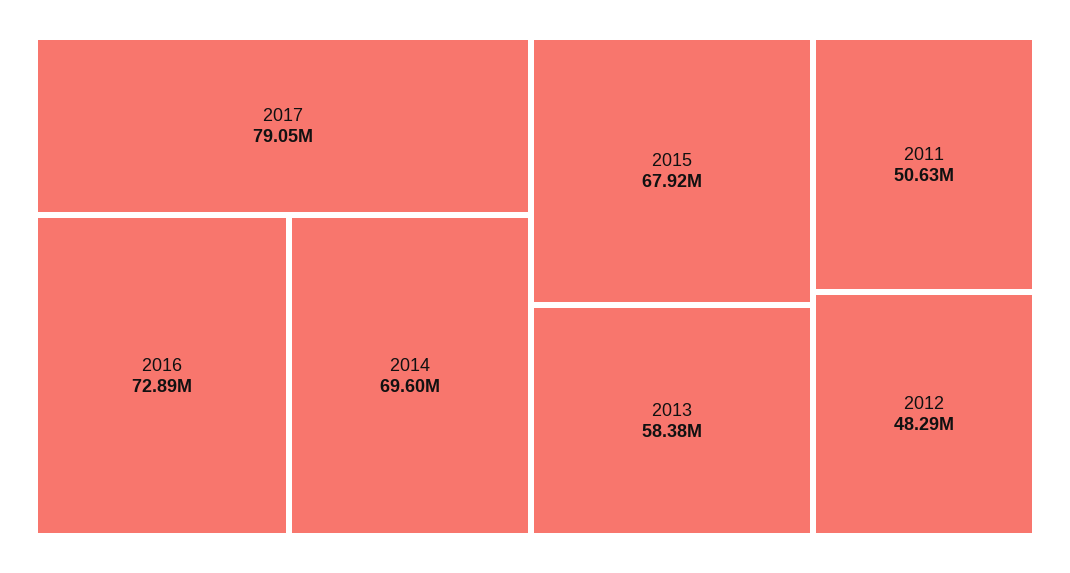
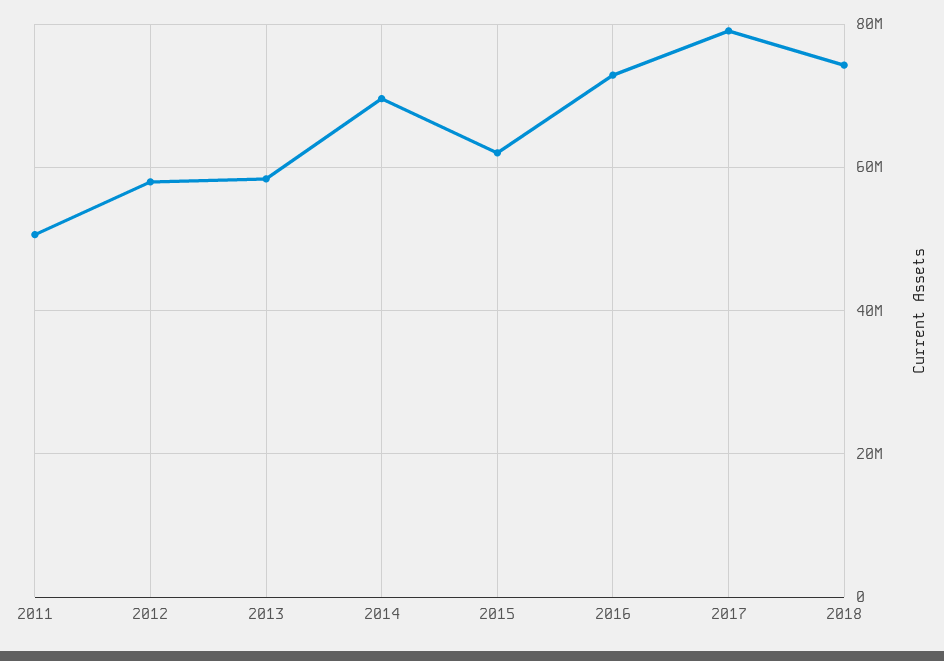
2015: 67920000 -> 62000000
2012: 48290000 -> 58000000
2018: none -> 74000000

